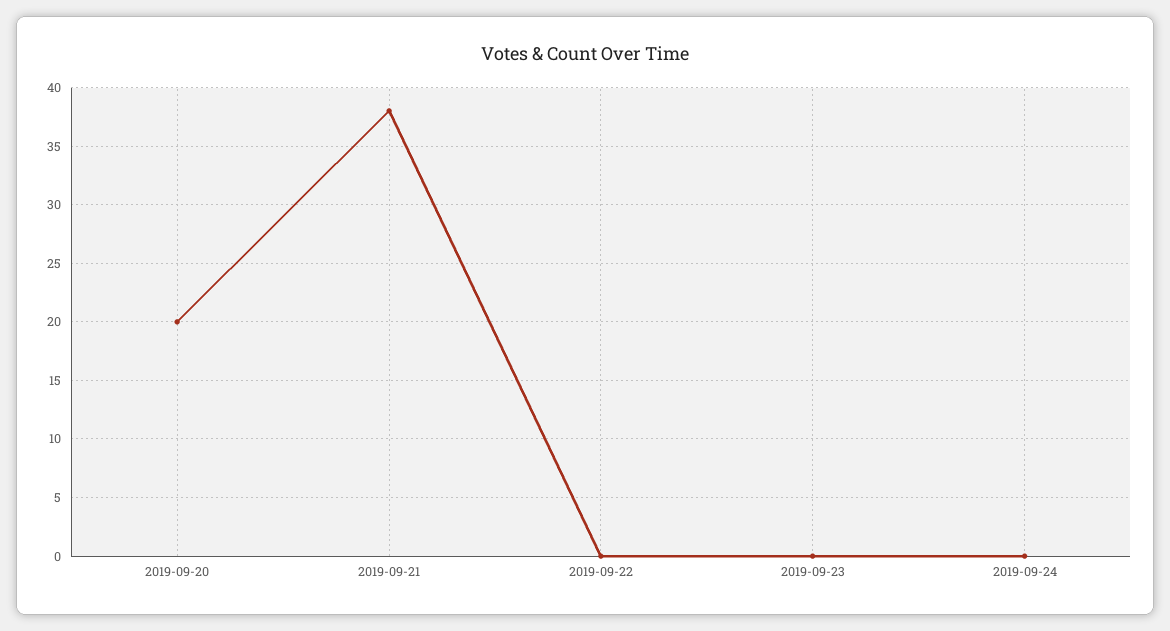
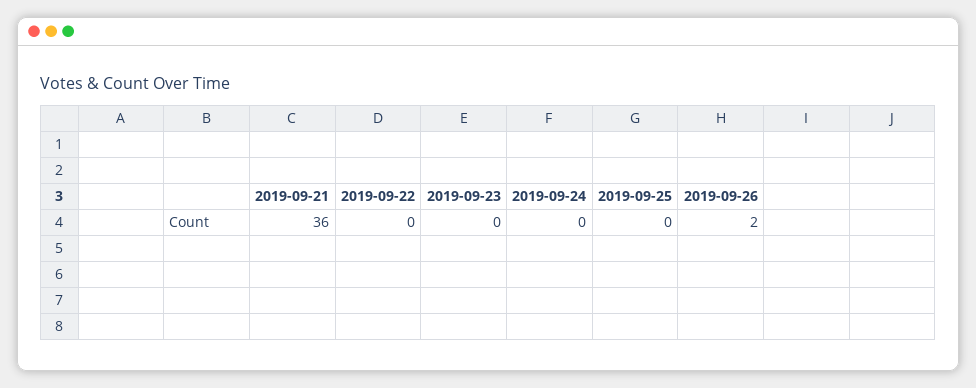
2019-09-20: 20 -> none
2019-09-21: 38 -> 36
2019-09-25: none -> 0
2019-09-26: none -> 2

